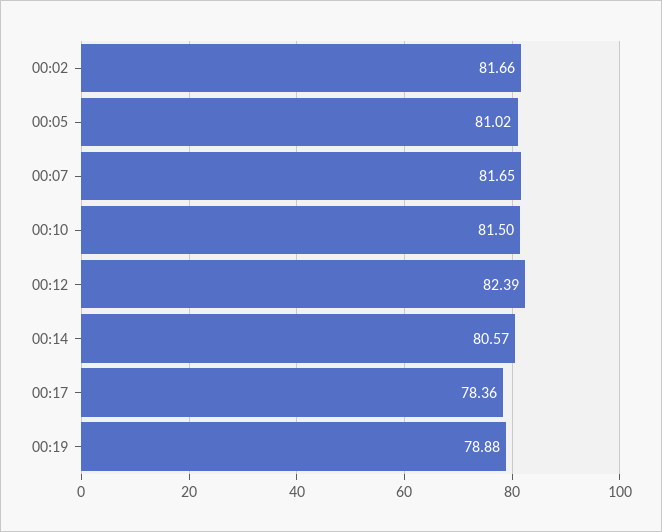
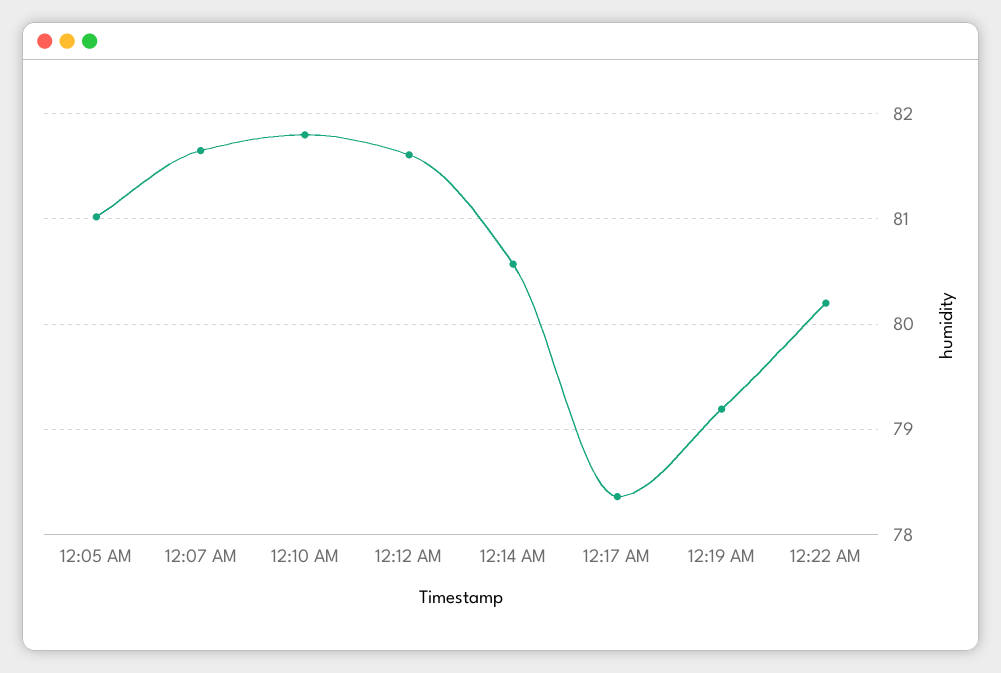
00:02: 81.66 -> none
00:10: 81.5 -> 81.8
00:12: 82.39 -> 81.6
00:19: 78.88 -> 79.2
12:22 AM: none -> 80.2

